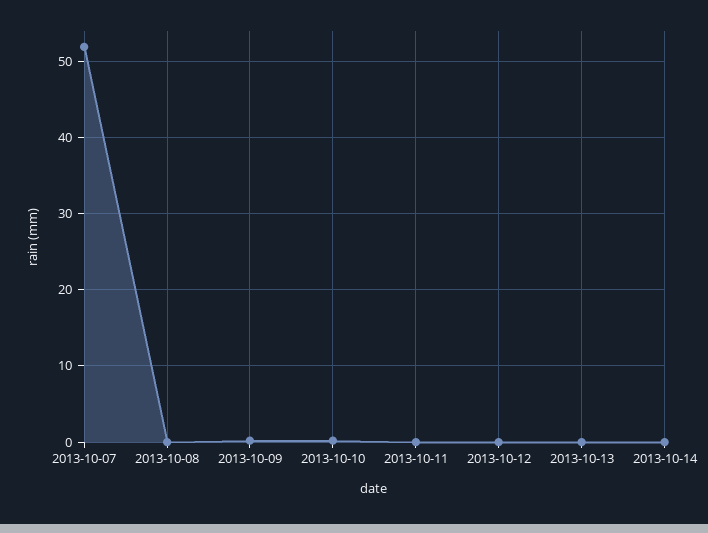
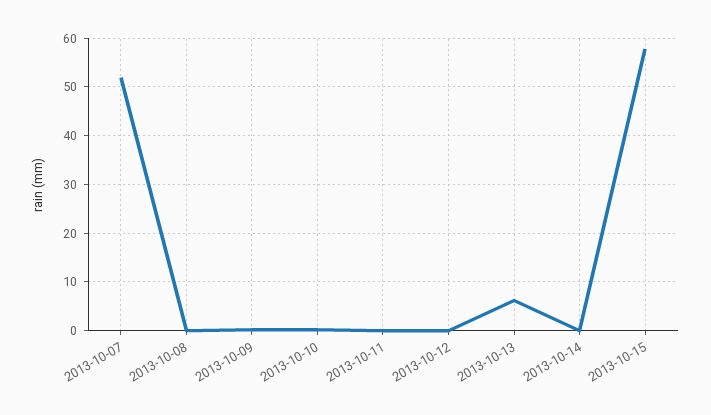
2013-10-13: 0 -> 6
2013-10-15: none -> 58

